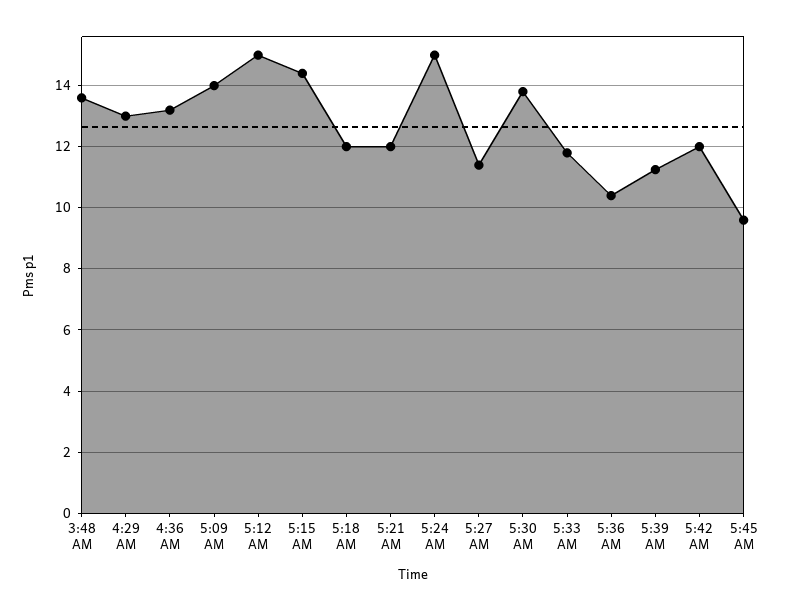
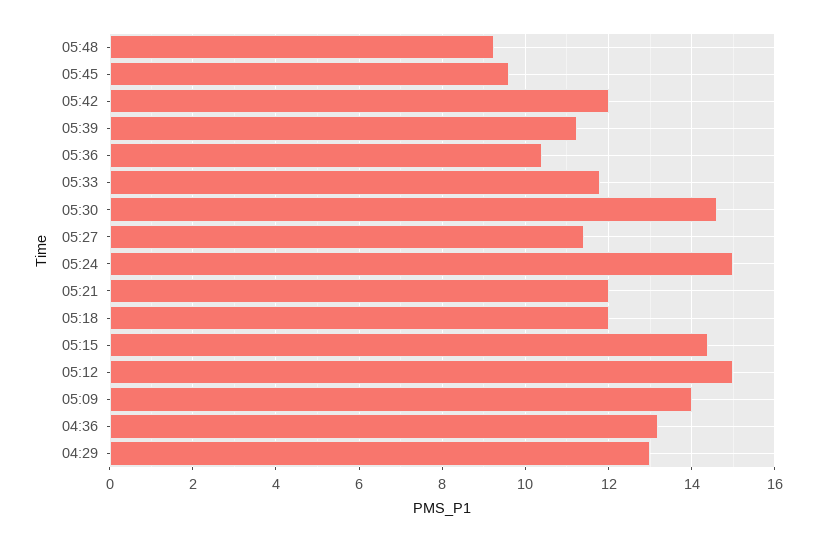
3:48 AM: 13.6 -> none
5:30 AM: 13.8 -> 14.6
05:48: none -> 9.2

